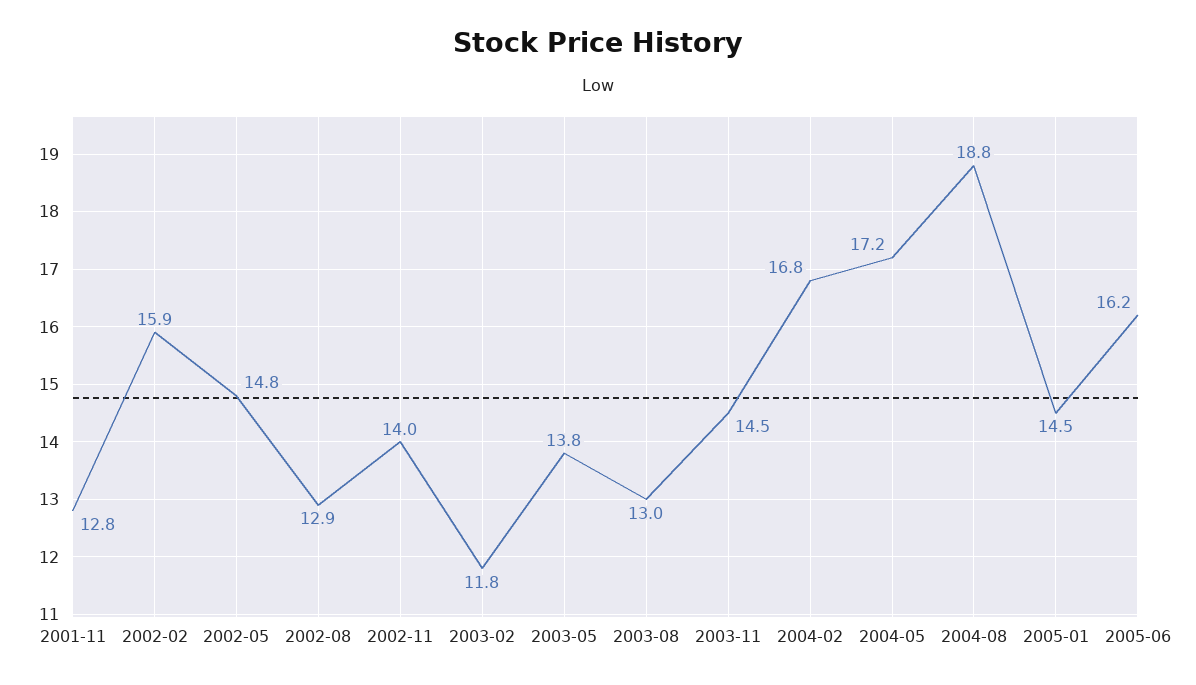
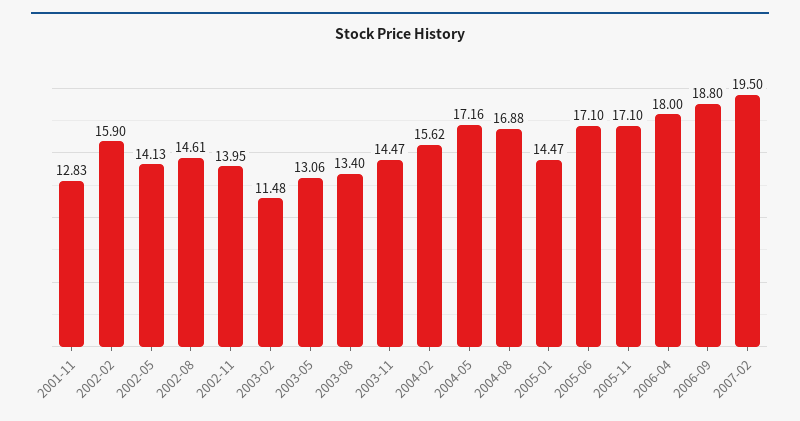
2002-05: 14.8 -> 14.13
2002-08: 12.9 -> 14.61
2003-02: 11.8 -> 11.48
2003-05: 13.8 -> 13.06
2003-08: 13 -> 13.4
2004-02: 16.8 -> 15.62
2004-08: 18.8 -> 16.88
2005-06: 16.2 -> 17.1
2005-11: none -> 17.1
2006-04: none -> 18
2006-09: none -> 18.8
2007-02: none -> 19.5

